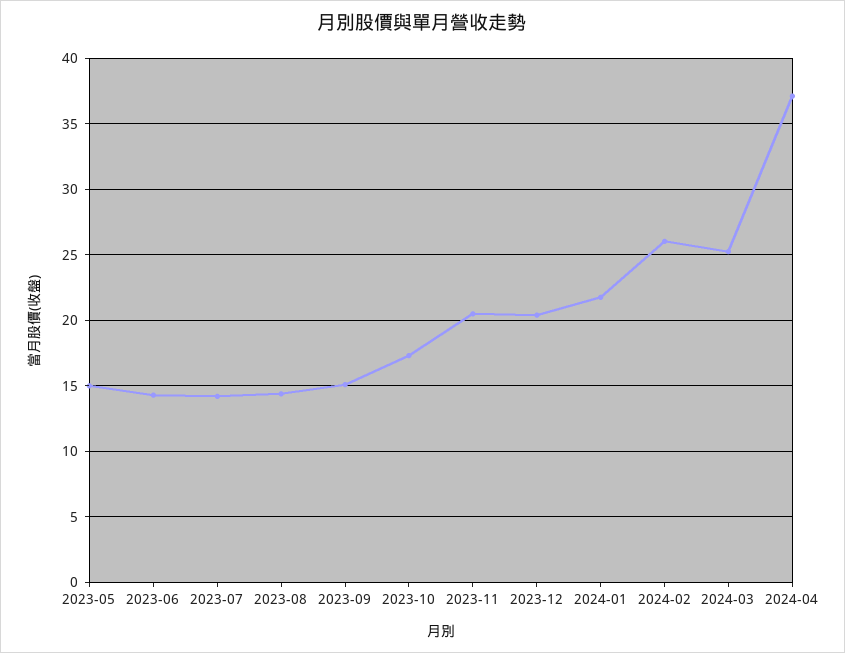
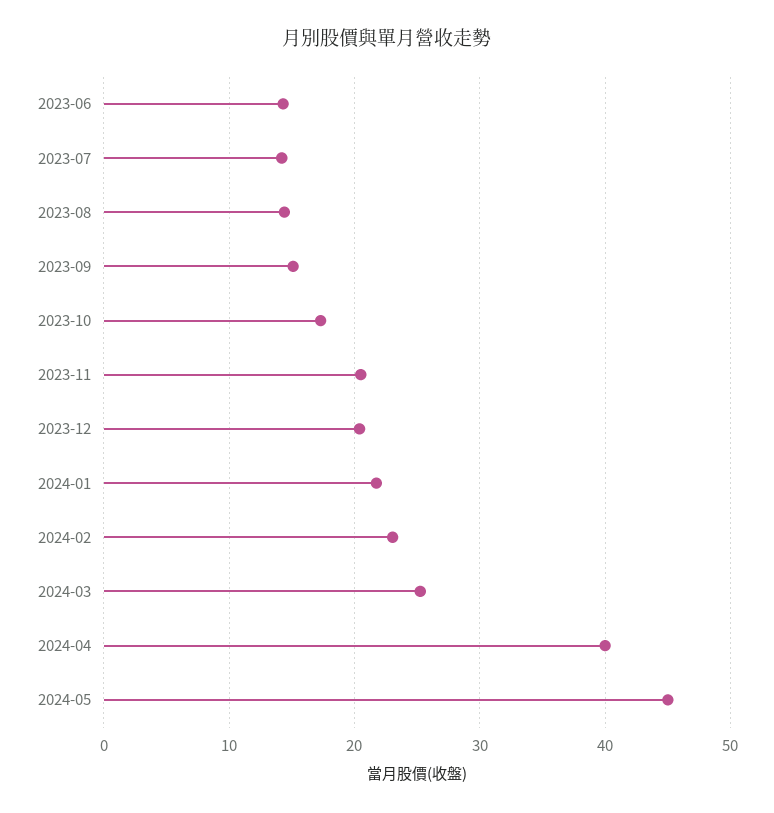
2023-05: 15 -> none
2024-02: 26 -> 23
2024-04: 37 -> 40
2024-05: none -> 45

